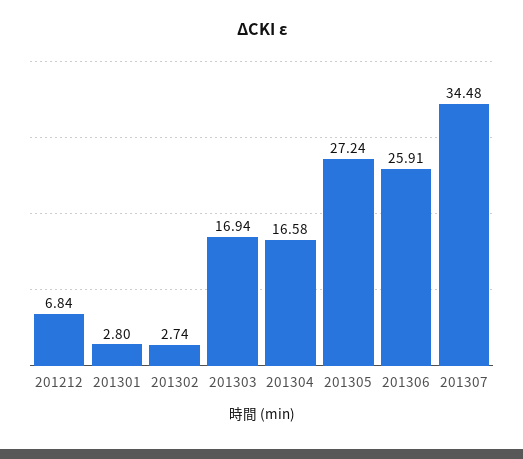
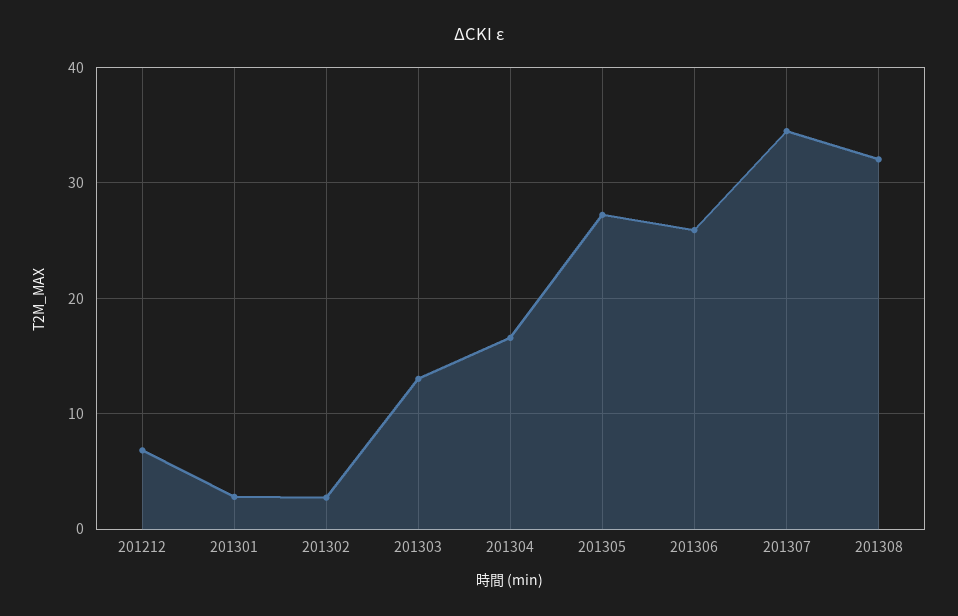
201303: 16.94 -> 13
201308: none -> 32

